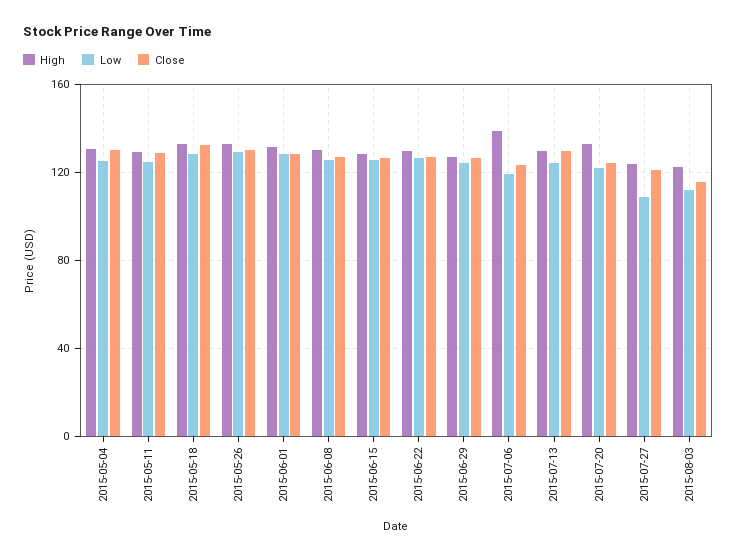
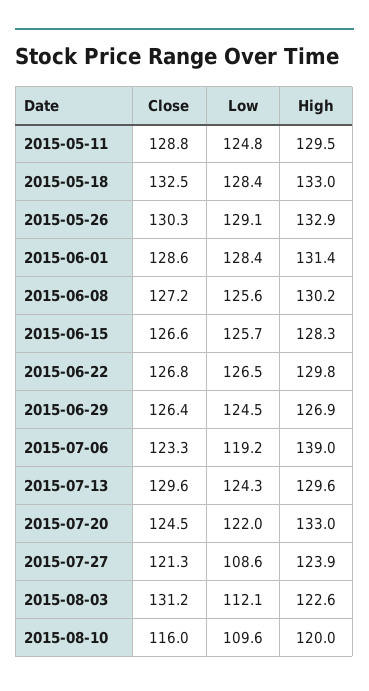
High, 2015-05-04: 130 -> none
Low, 2015-05-04: 125 -> none
Close, 2015-05-04: 130 -> none
Close, 2015-08-03: 115 -> 131.2
Close, 2015-08-10: none -> 116
Low, 2015-08-10: none -> 109.6
High, 2015-08-10: none -> 120

